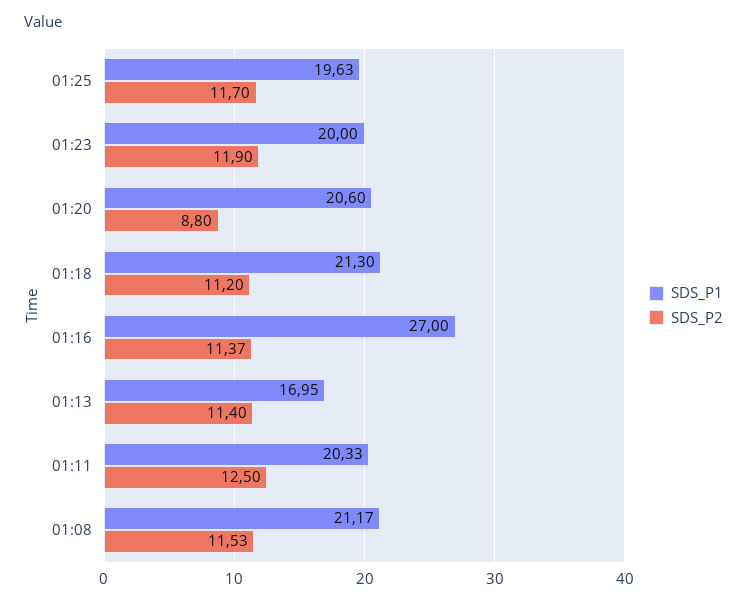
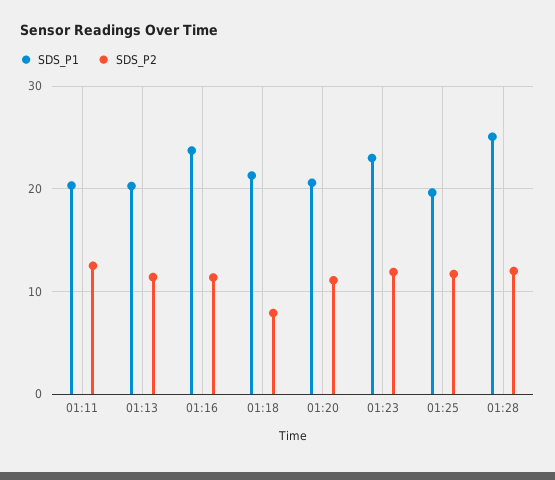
SDS_P1, 01:23: 20 -> 23
SDS_P2, 01:20: 8.8 -> 11
SDS_P2, 01:18: 11.2 -> 8
SDS_P1, 01:16: 27 -> 24
SDS_P1, 01:13: 16.95 -> 20
SDS_P1, 01:08: 21.17 -> none
SDS_P2, 01:08: 11.53 -> none
SDS_P1, 01:28: none -> 25
SDS_P2, 01:28: none -> 12

